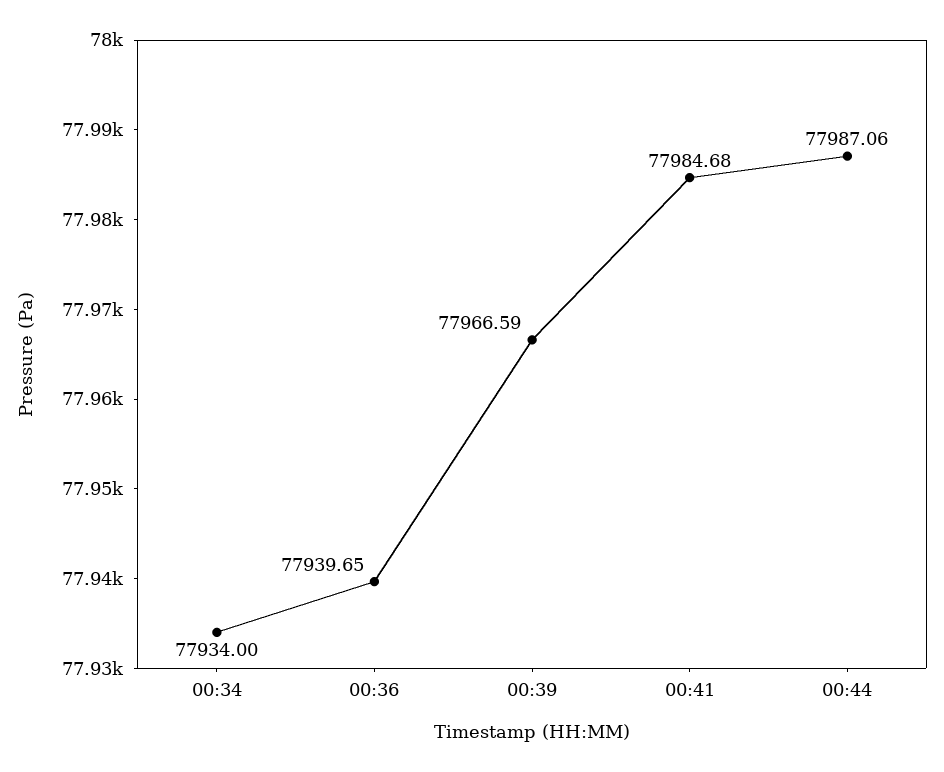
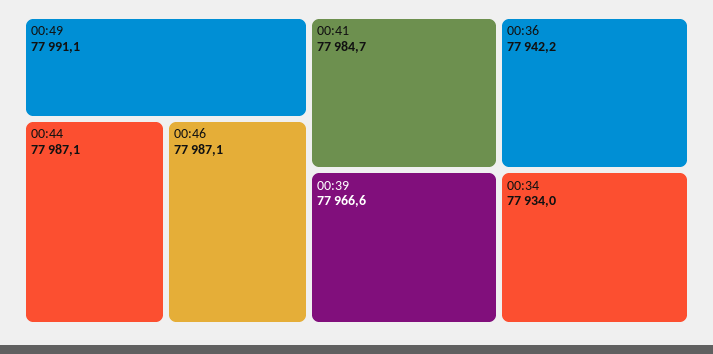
00:36: 77939.65 -> 77942.2
00:49: none -> 77991.1
00:46: none -> 77987.1

